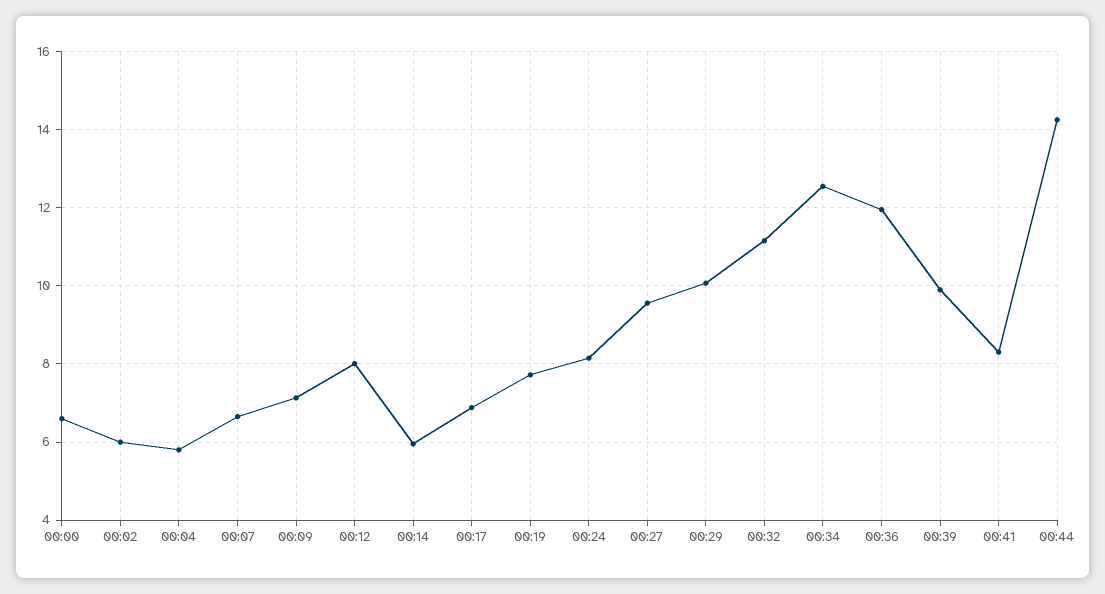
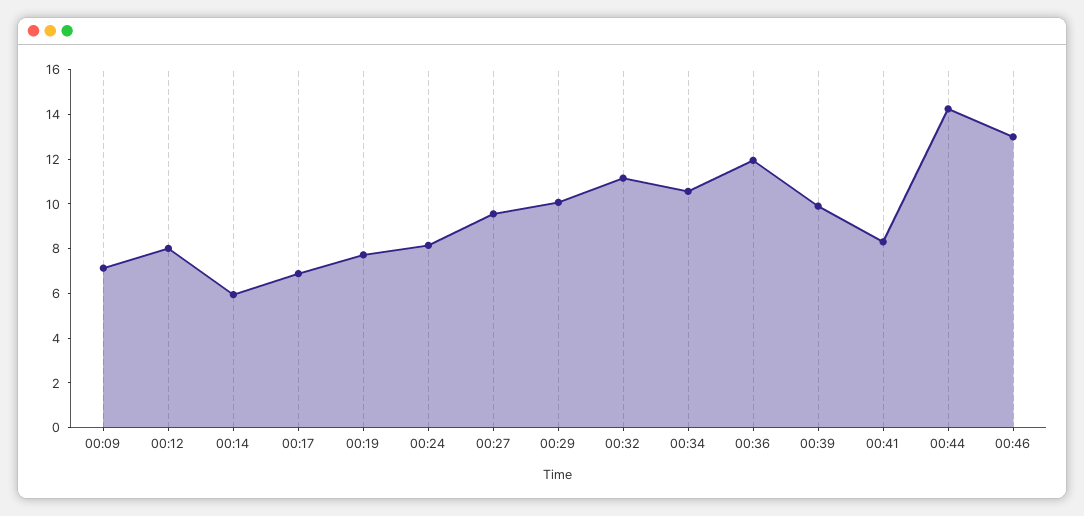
00:00: 6.6 -> none
00:02: 6 -> none
00:04: 5.8 -> none
00:07: 6.6 -> none
00:34: 12.6 -> 10.5
00:46: none -> 13

